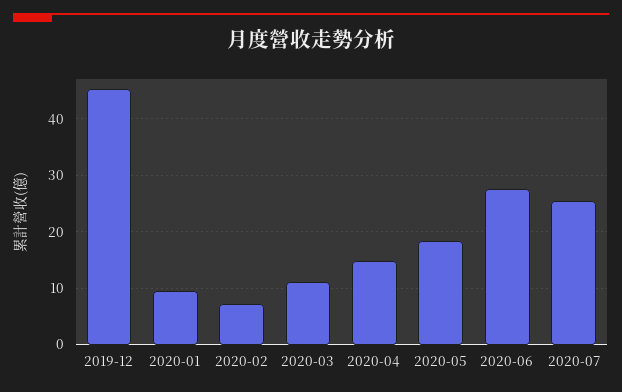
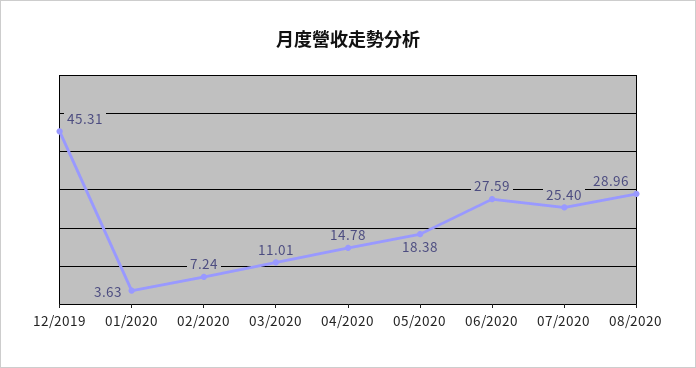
2020-01: 10 -> 3.63
08/2020: none -> 28.96

